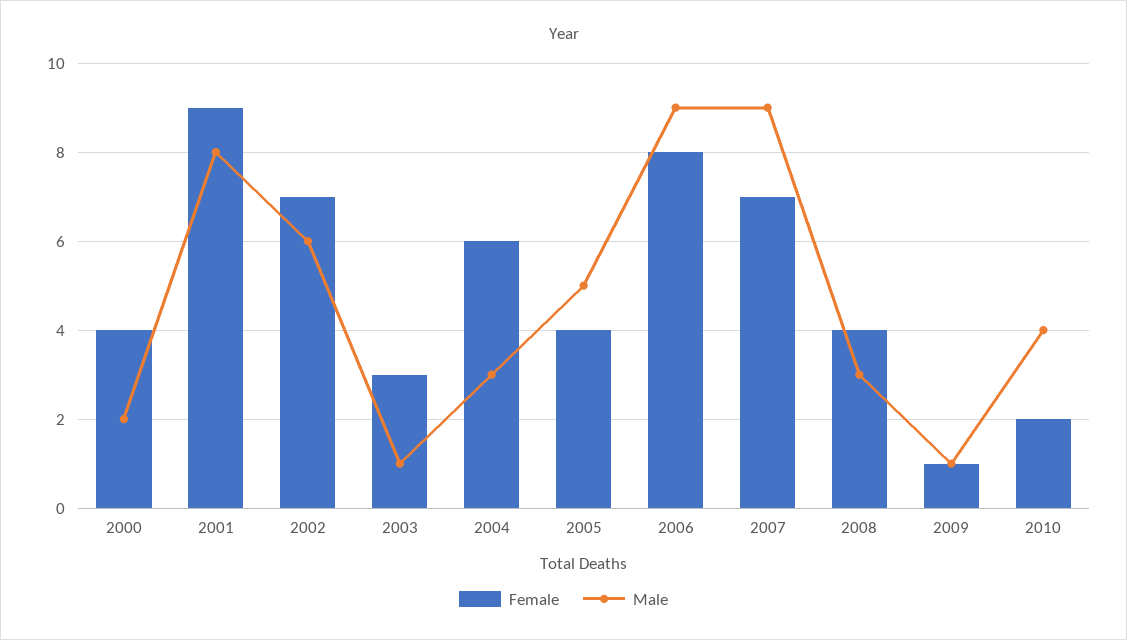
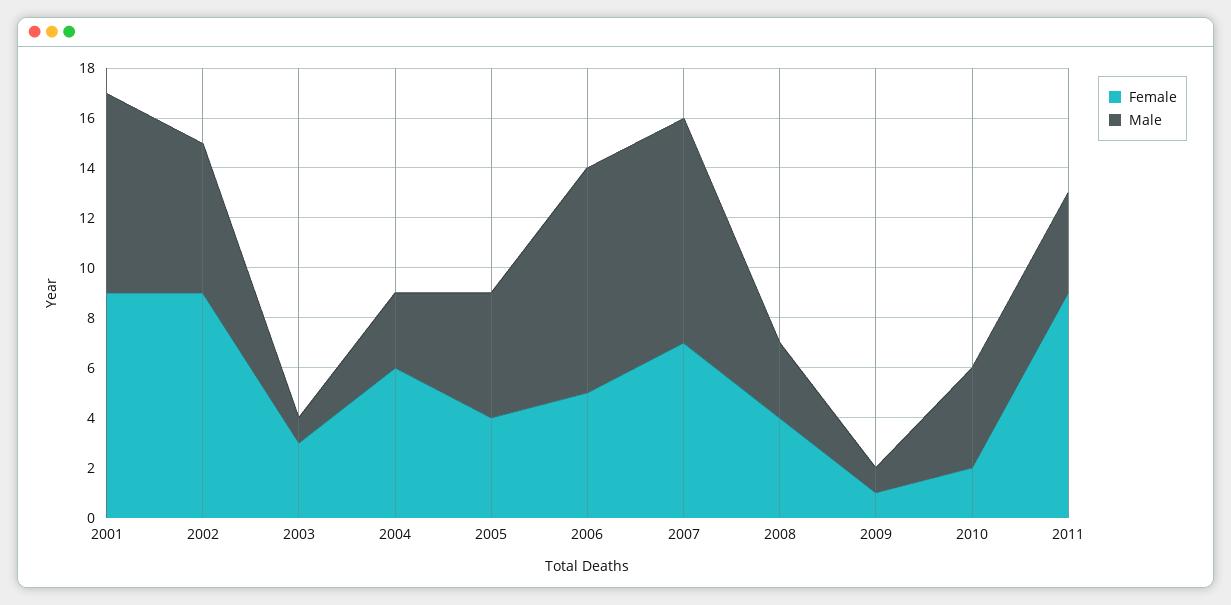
Female, 2000: 4 -> none
Male, 2000: 2 -> none
Female, 2002: 7 -> 9
Female, 2006: 8 -> 5
Female, 2011: none -> 9
Male, 2011: none -> 4

